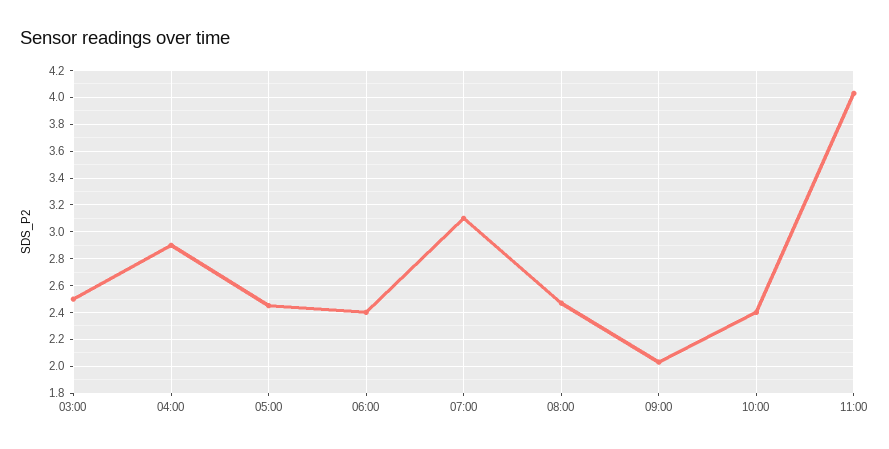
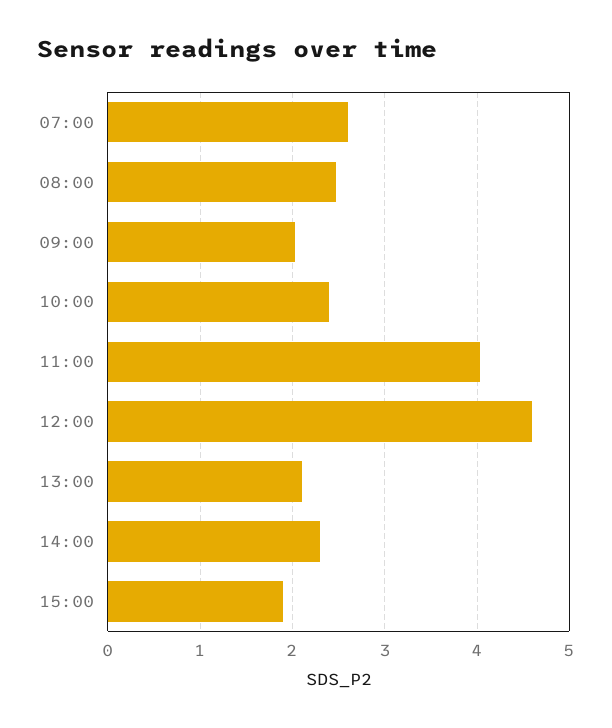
03:00: 2.5 -> none
04:00: 2.9 -> none
05:00: 2.45 -> none
06:00: 2.4 -> none
07:00: 3.1 -> 2.6
12:00: none -> 4.6
13:00: none -> 2.1
14:00: none -> 2.3
15:00: none -> 1.9

